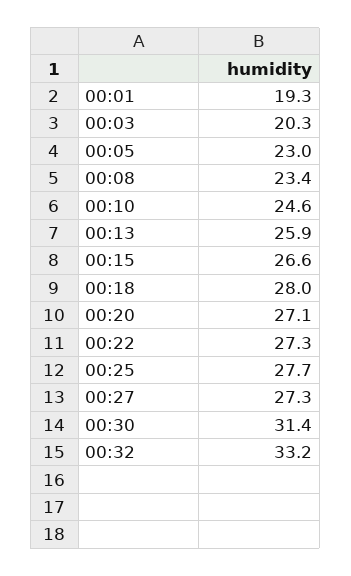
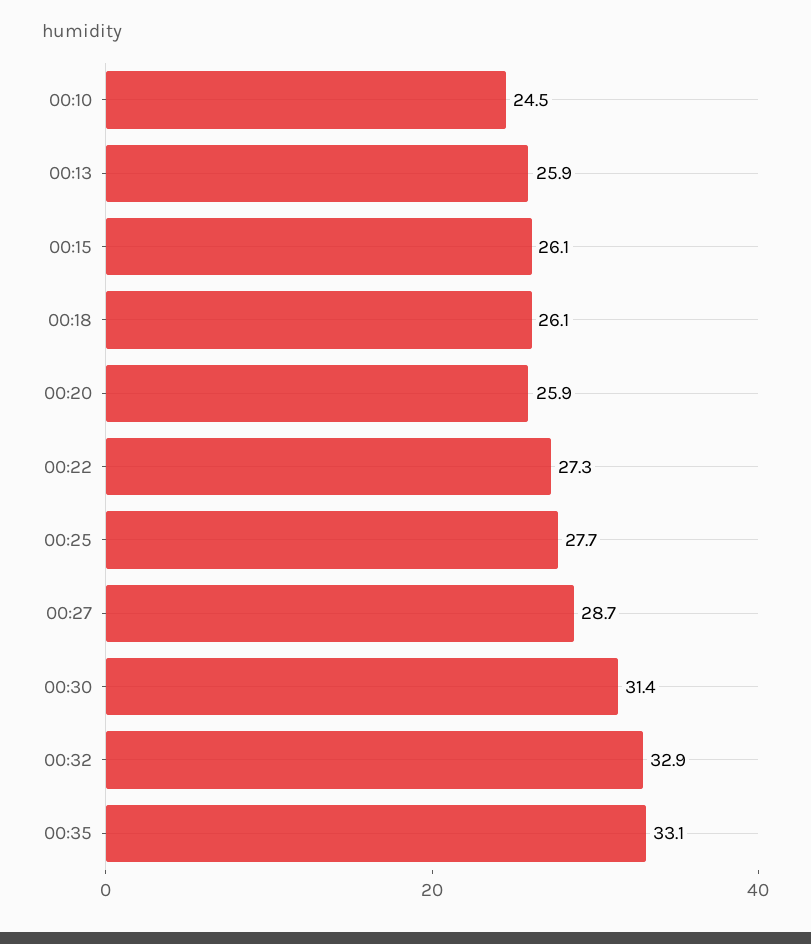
00:01: 19.3 -> none
00:03: 20.3 -> none
00:05: 23 -> none
00:08: 23.4 -> none
00:10: 24.6 -> 24.5
00:15: 26.6 -> 26.1
00:18: 28 -> 26.1
00:20: 27.1 -> 25.9
00:27: 27.3 -> 28.7
00:32: 33.2 -> 32.9
00:35: none -> 33.1

